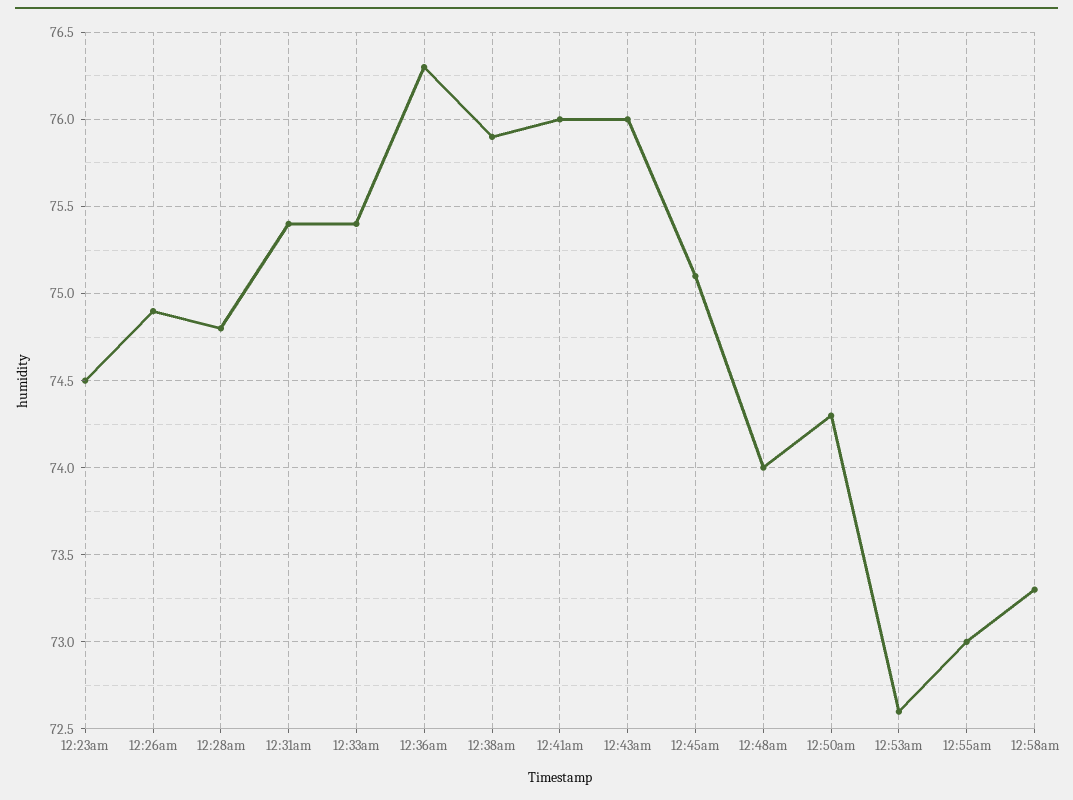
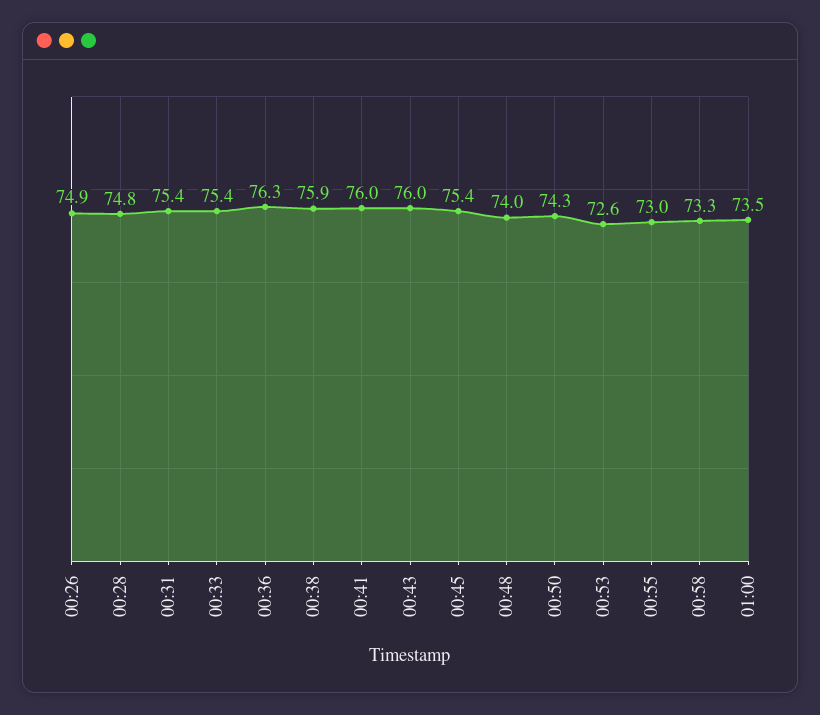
12:23am: 74.5 -> none
12:45am: 75.1 -> 75.4
01:00: none -> 73.5

